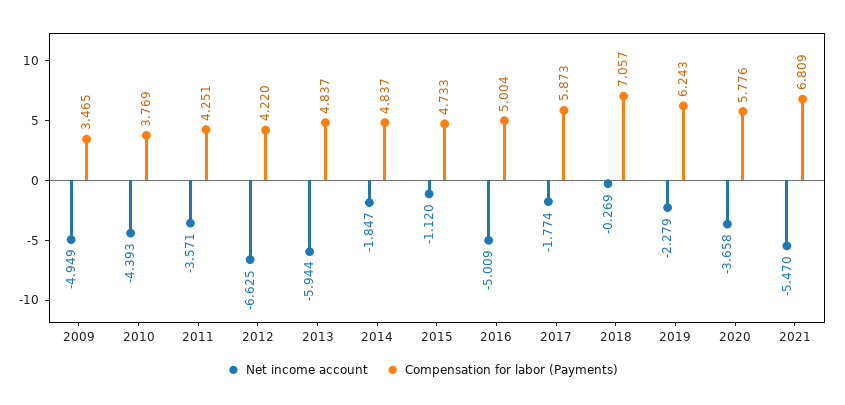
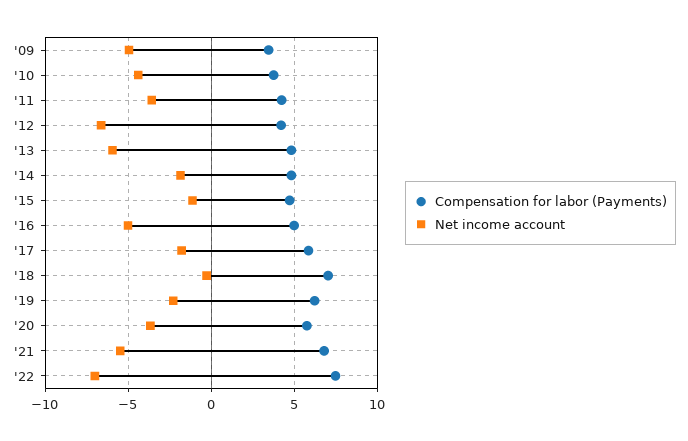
Compensation for labor (Payments), '22: none -> 7.5
Net income account, '22: none -> -7

